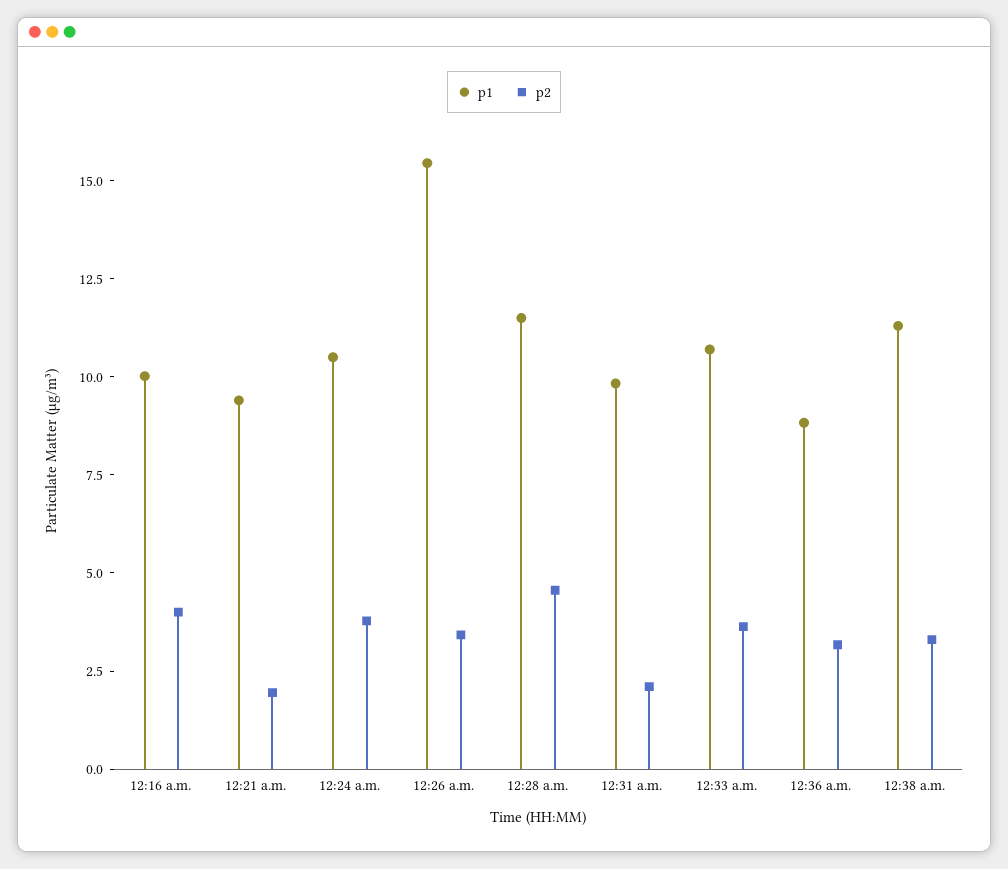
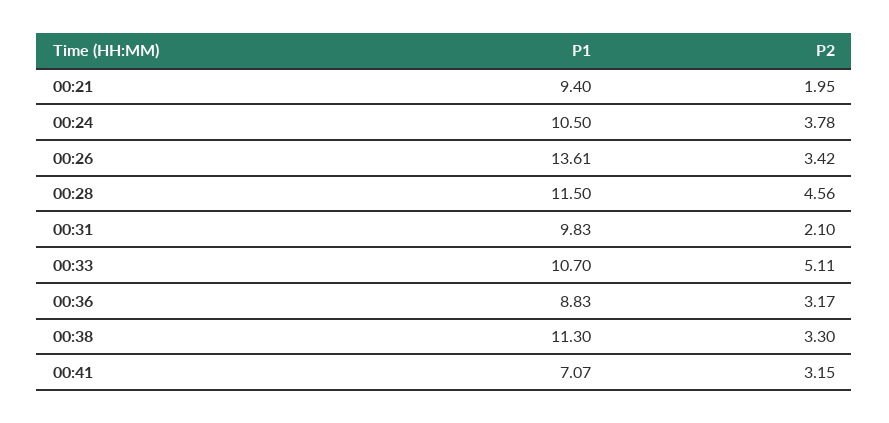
p1, 12:16 a.m.: 10 -> none
p2, 12:16 a.m.: 4 -> none
p1, 12:26 a.m.: 15.5 -> 13.61
p2, 12:33 a.m.: 3.5 -> 5.11
p1, 00:41: none -> 7.07
p2, 00:41: none -> 3.15

